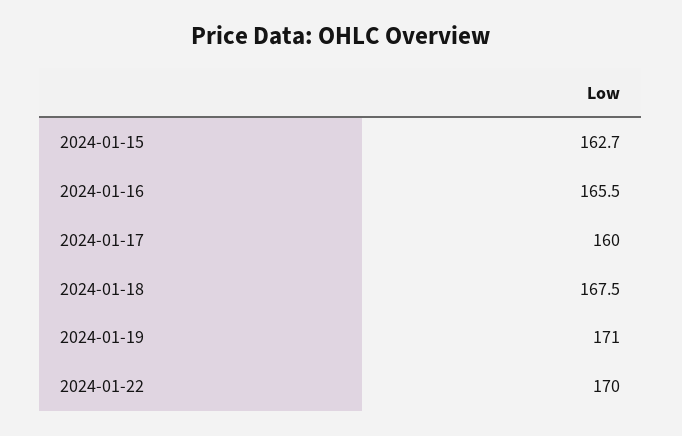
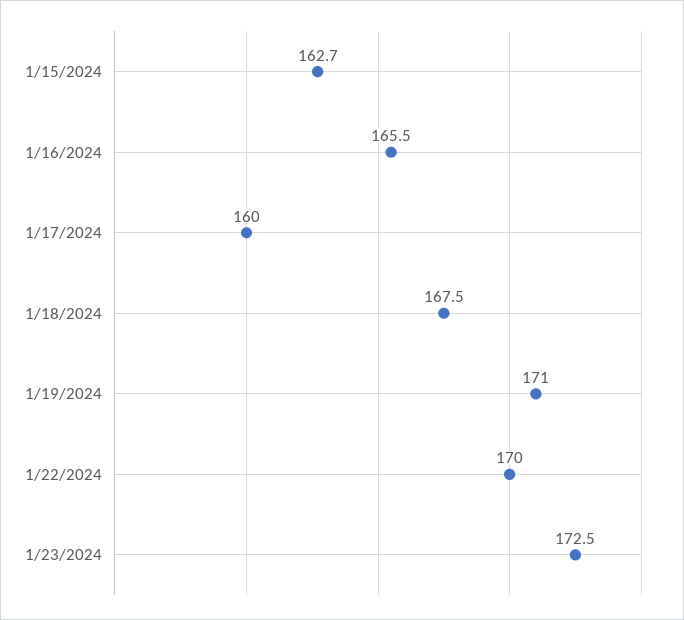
1/23/2024: none -> 172.5

